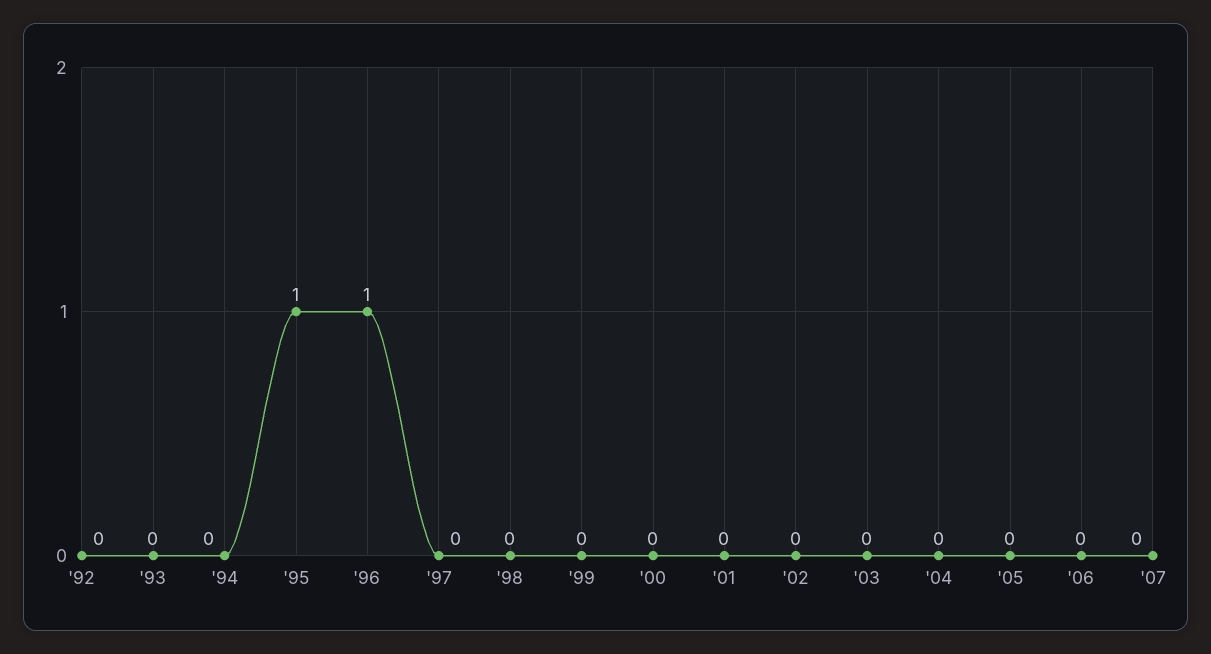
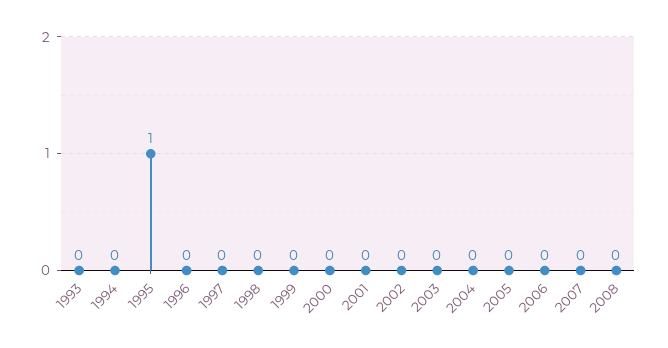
'92: 0 -> none
'96: 1 -> 0
2008: none -> 0

